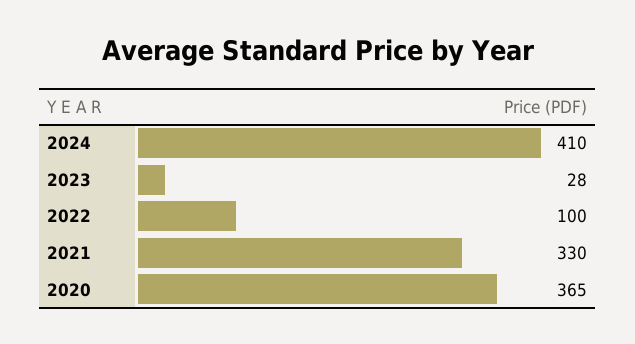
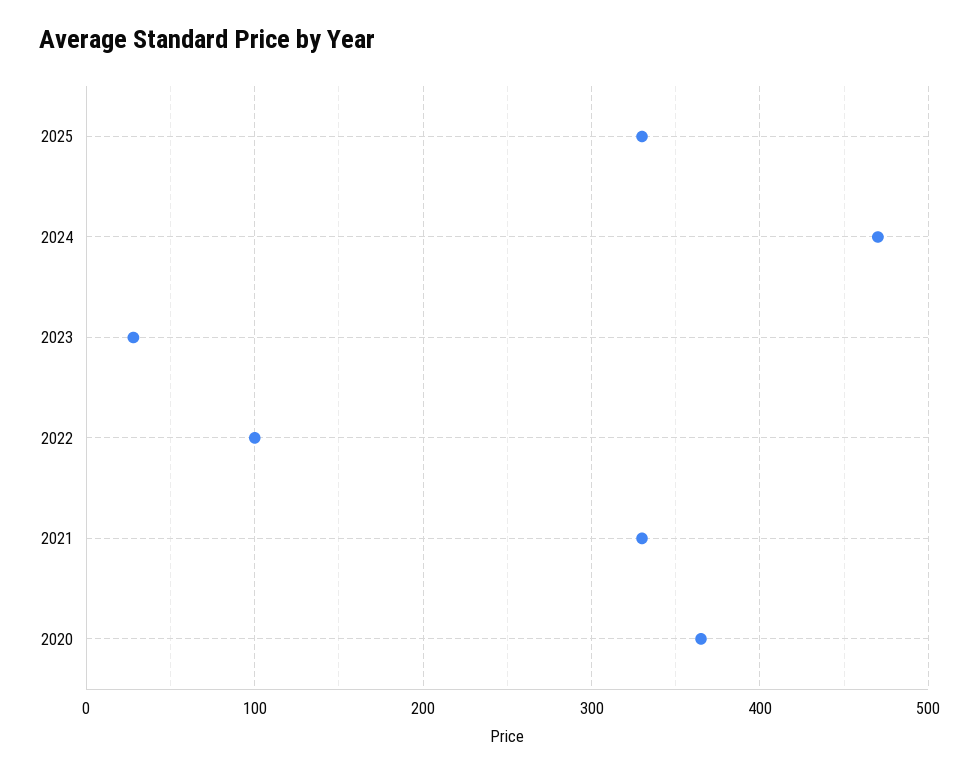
2024: 410 -> 470
2025: none -> 330

